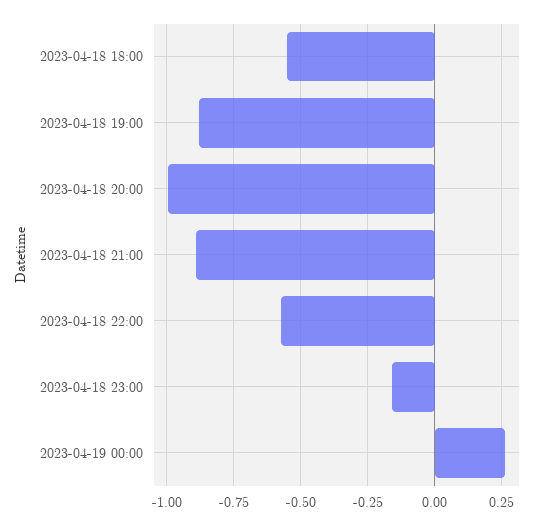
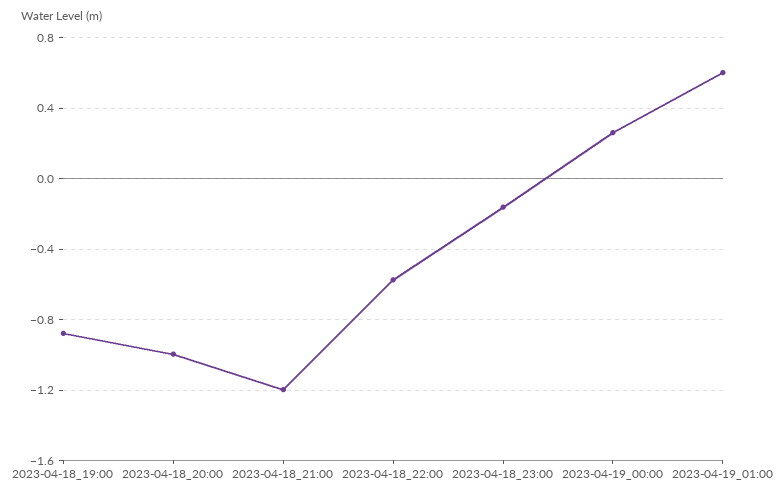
2023-04-18 18:00: -0.55 -> none
2023-04-18 21:00: -0.9 -> -1.2
2023-04-19_01:00: none -> 0.6

